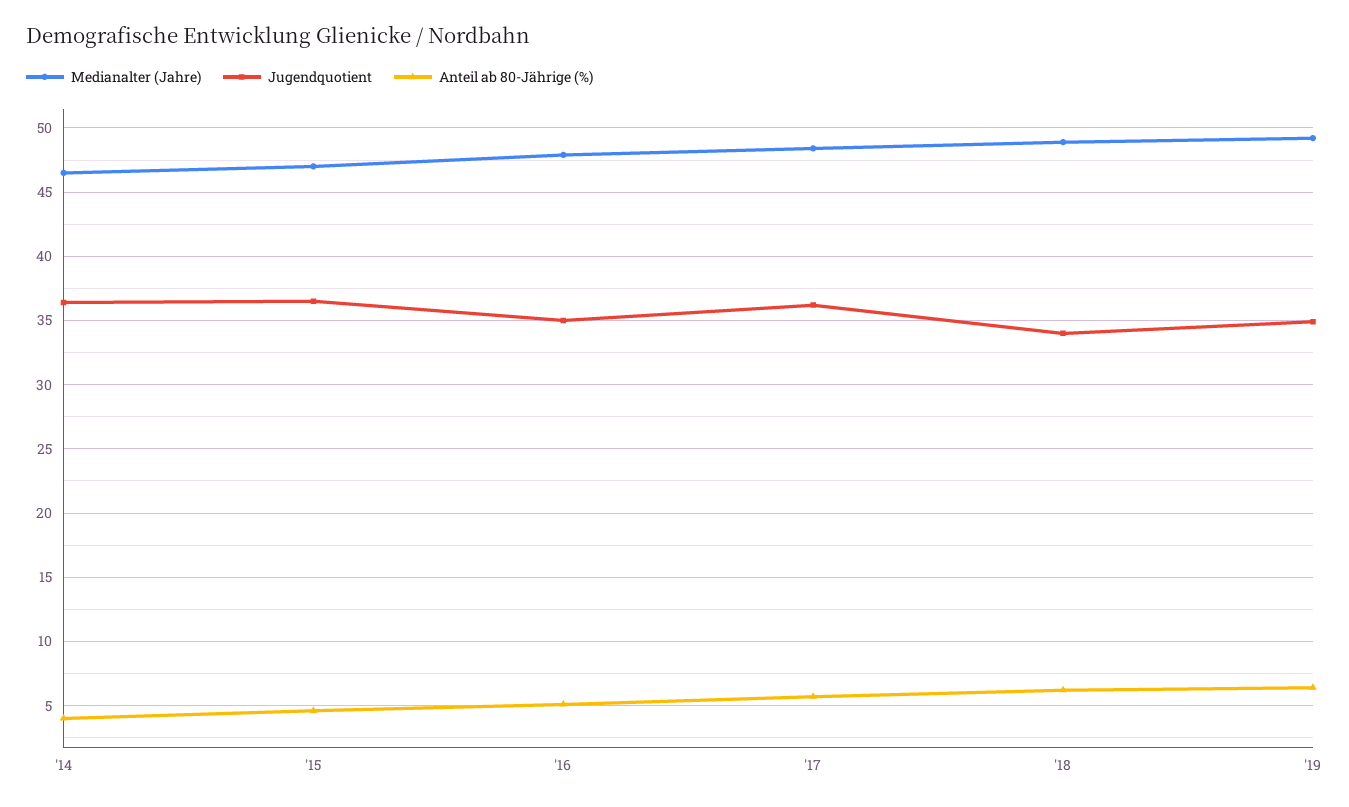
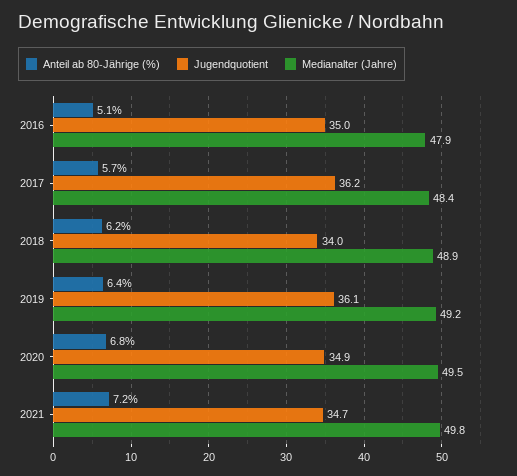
Medianalter (Jahre), '14: 46.5 -> none
Jugendquotient, '14: 36.5 -> none
Anteil ab 80-Jährige (%), '14: 4 -> none
Medianalter (Jahre), '15: 47 -> none
Jugendquotient, '15: 36.5 -> none
Anteil ab 80-Jährige (%), '15: 4.5 -> none
Jugendquotient, '19: 35 -> 36.1
Anteil ab 80-Jährige (%), 2020: none -> 6.8
Jugendquotient, 2020: none -> 34.9
Medianalter (Jahre), 2020: none -> 49.5
Anteil ab 80-Jährige (%), 2021: none -> 7.2
Jugendquotient, 2021: none -> 34.7
Medianalter (Jahre), 2021: none -> 49.8

